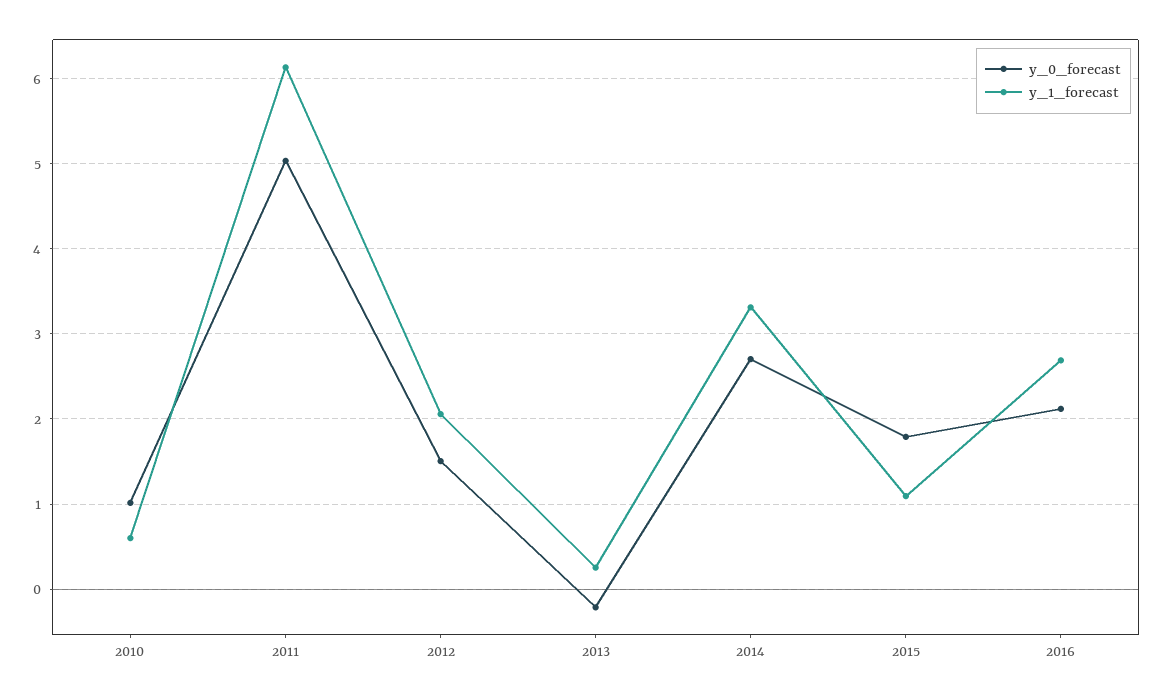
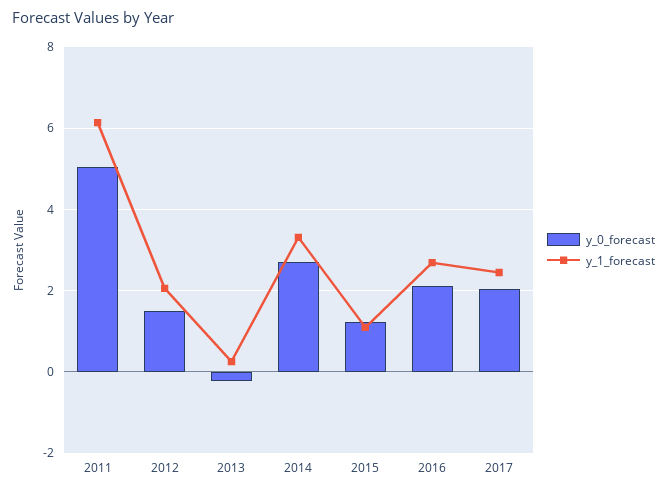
y_0_forecast, 2010: 1 -> none
y_1_forecast, 2010: 0.6 -> none
y_0_forecast, 2015: 1.8 -> 1.2
y_0_forecast, 2017: none -> 2
y_1_forecast, 2017: none -> 2.4

